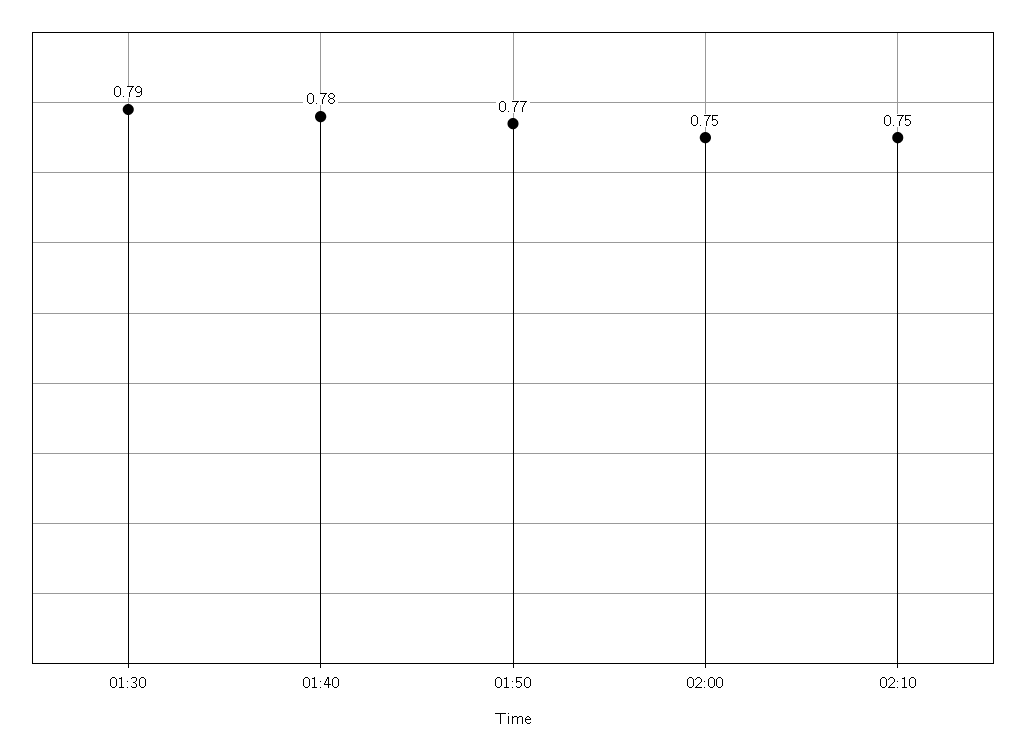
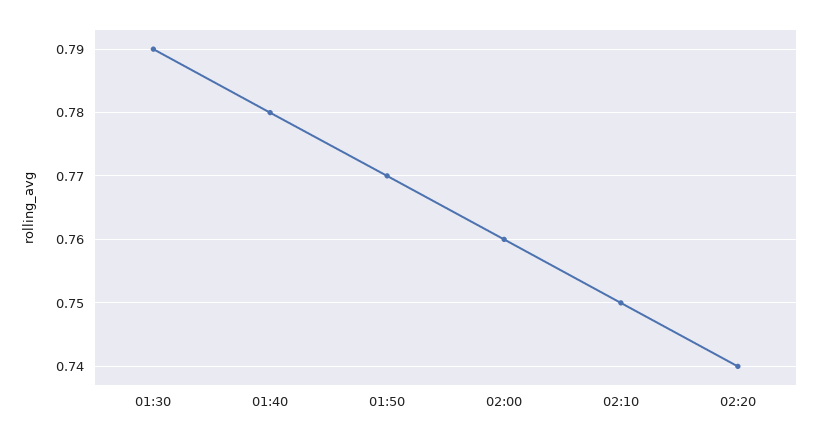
02:00: 0.75 -> 0.76
02:20: none -> 0.74

